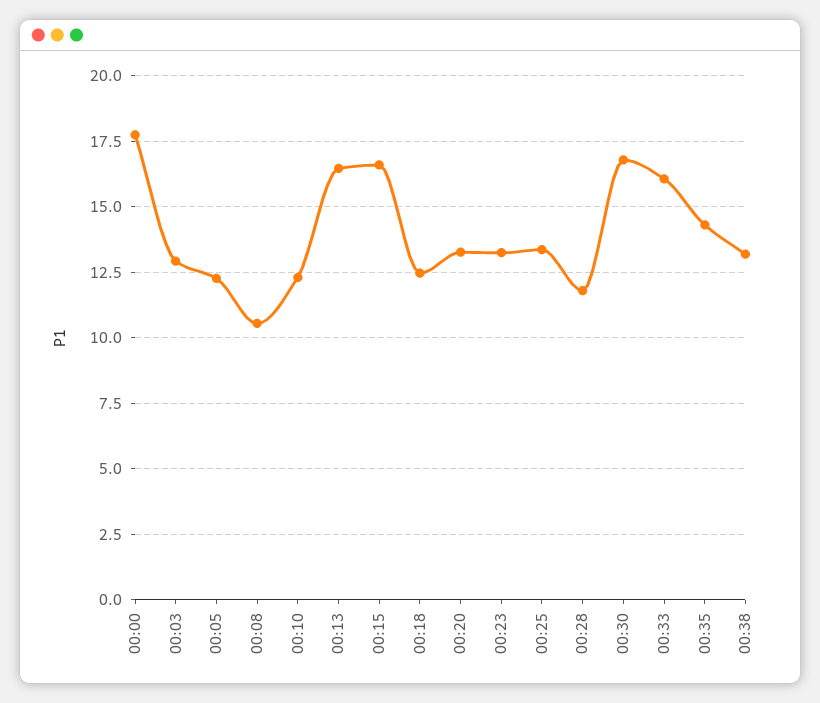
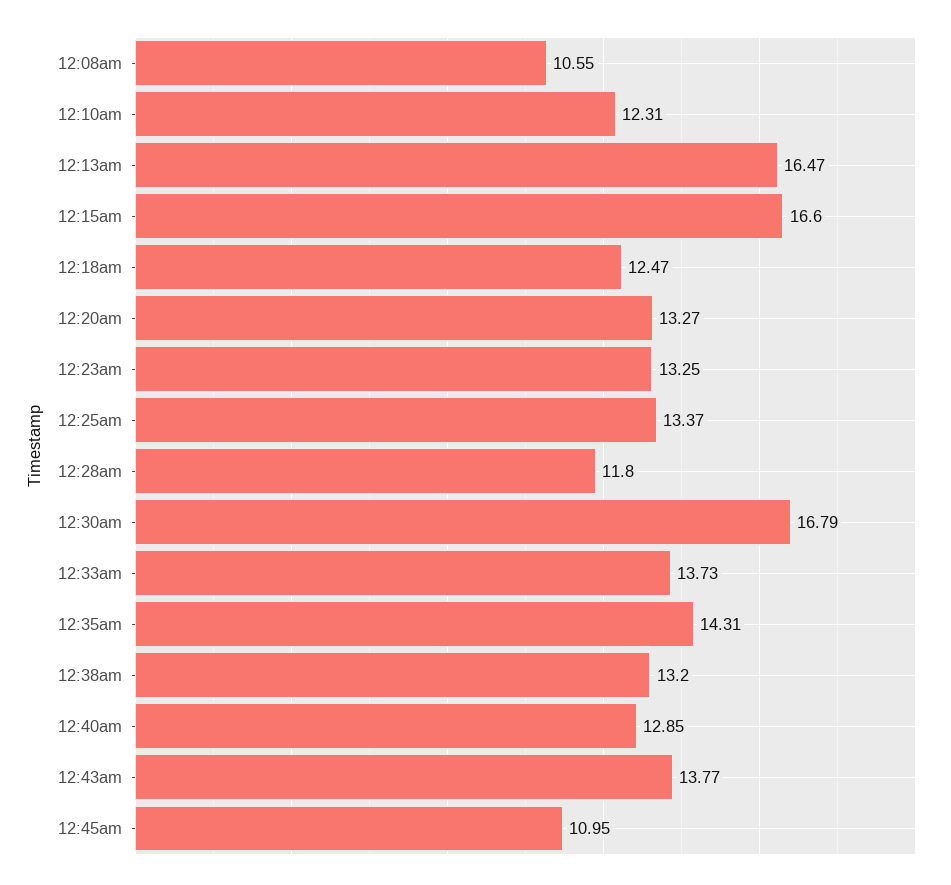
00:00: 17.75 -> none
00:03: 13 -> none
00:05: 12.25 -> none
00:33: 16 -> 13.73
12:40am: none -> 12.85
12:43am: none -> 13.77
12:45am: none -> 10.95

